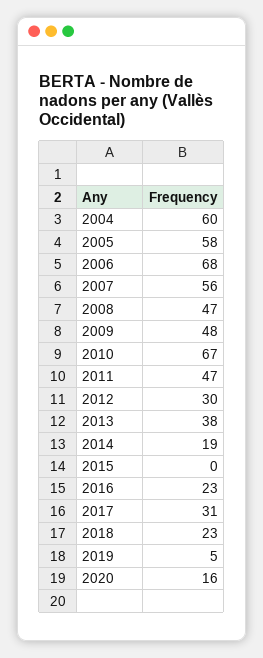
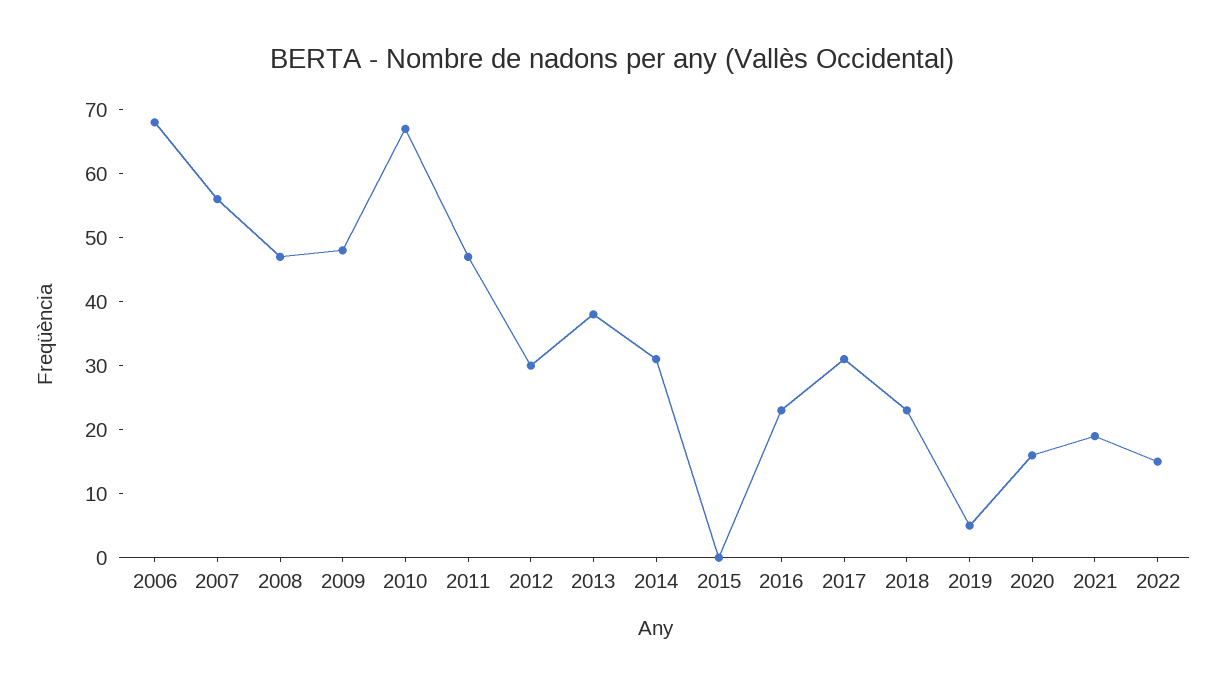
2004: 60 -> none
2005: 58 -> none
2014: 19 -> 30
2021: none -> 20
2022: none -> 15

